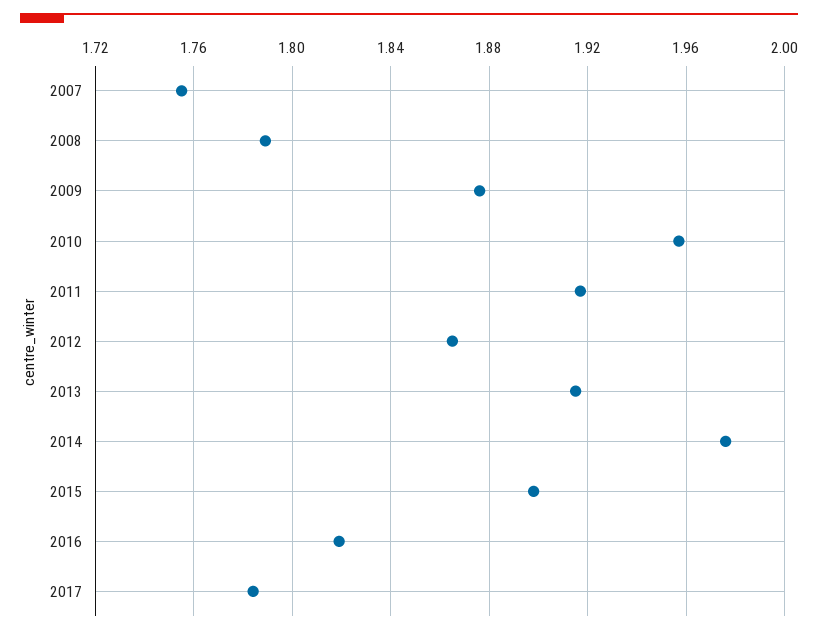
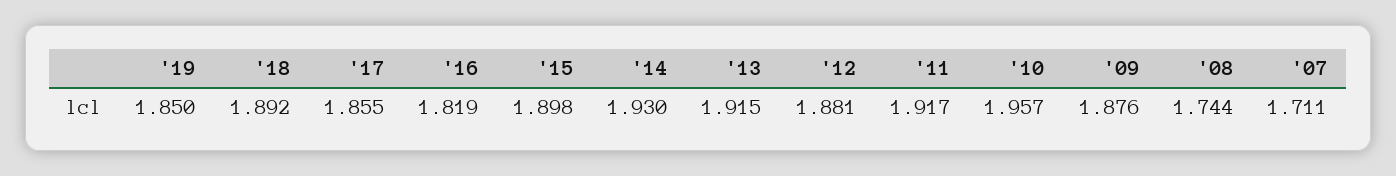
2007: 1.755 -> 1.711
2008: 1.79 -> 1.744
2012: 1.865 -> 1.881
2014: 1.975 -> 1.93
2017: 1.785 -> 1.855
'19: none -> 1.85
'18: none -> 1.892

